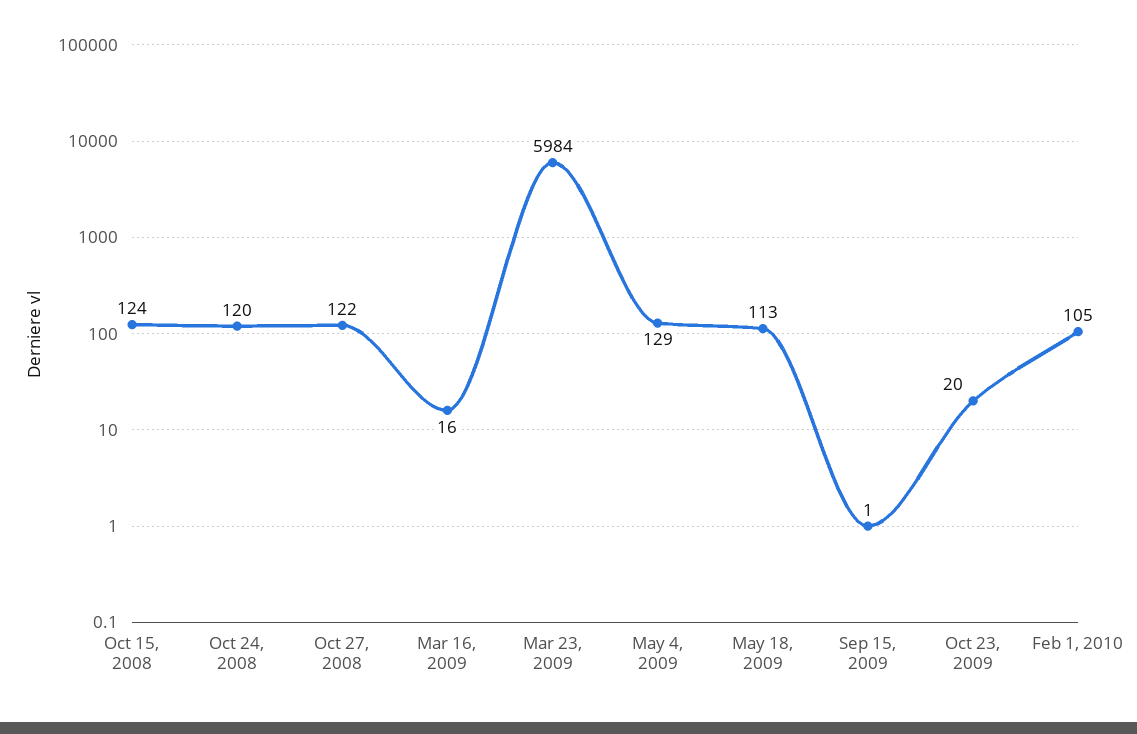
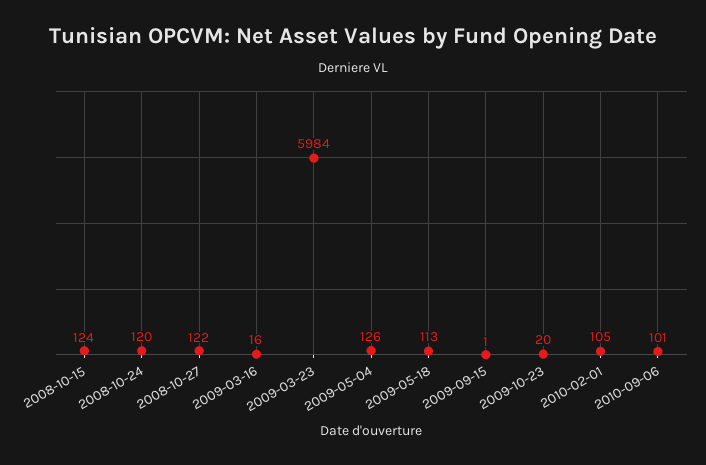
May 4, 2009: 129 -> 126
2010-09-06: none -> 101

